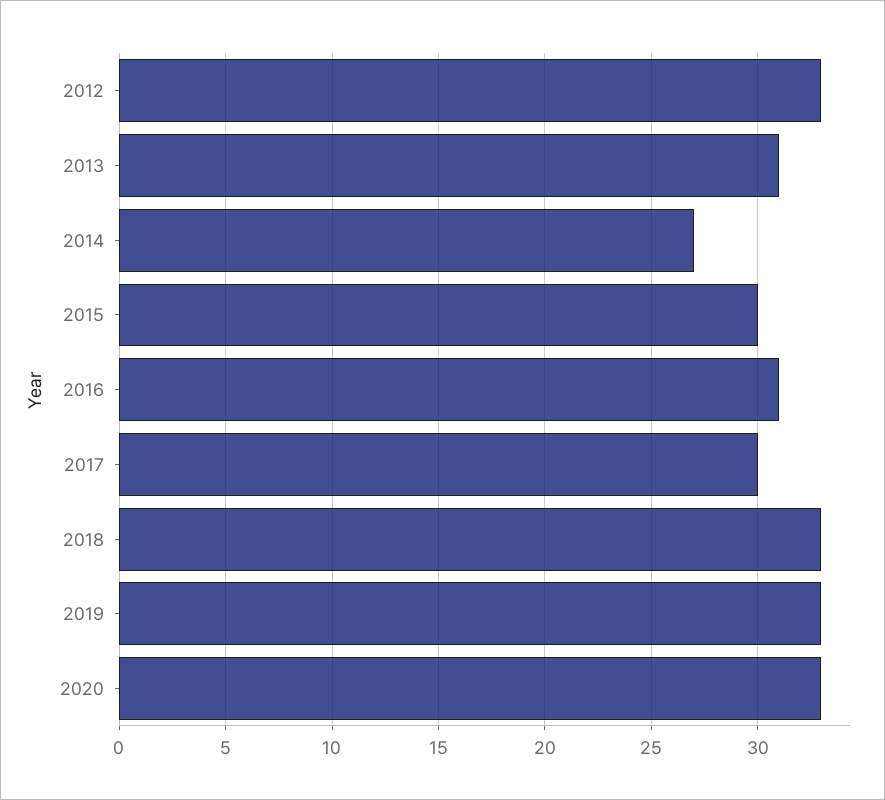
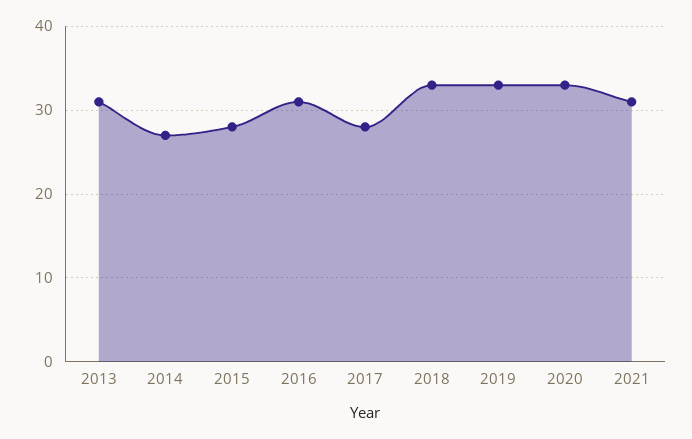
2012: 33 -> none
2015: 30 -> 28
2017: 30 -> 28
2021: none -> 31

